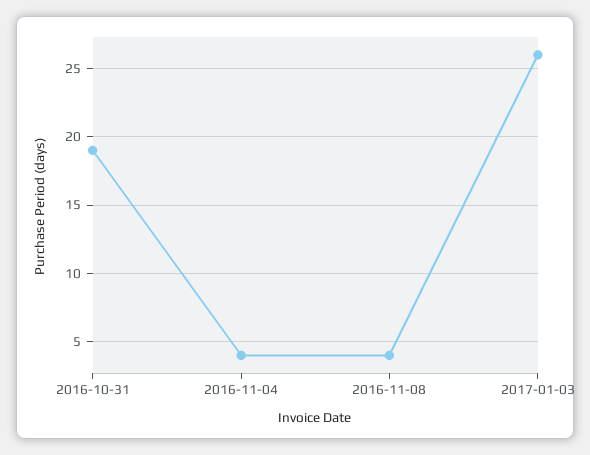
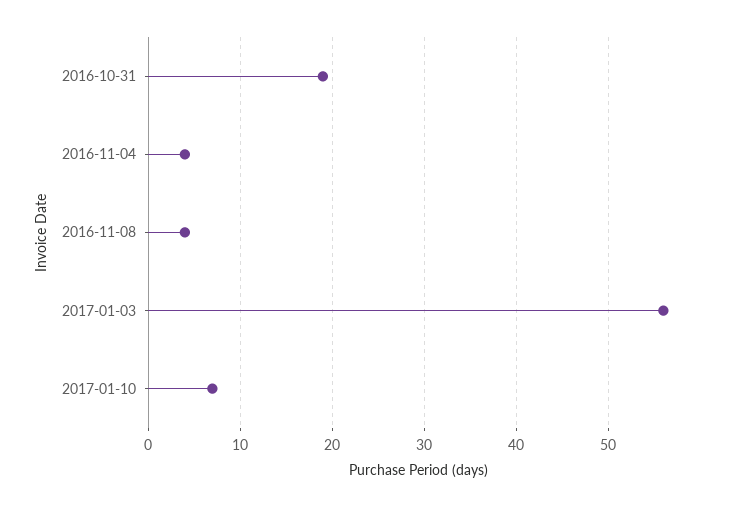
2017-01-03: 26 -> 56
2017-01-10: none -> 7

